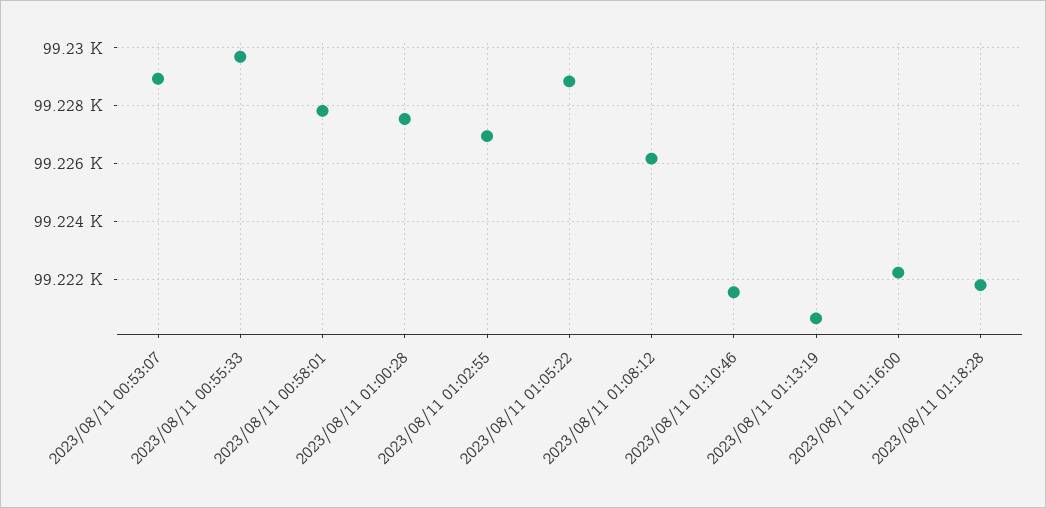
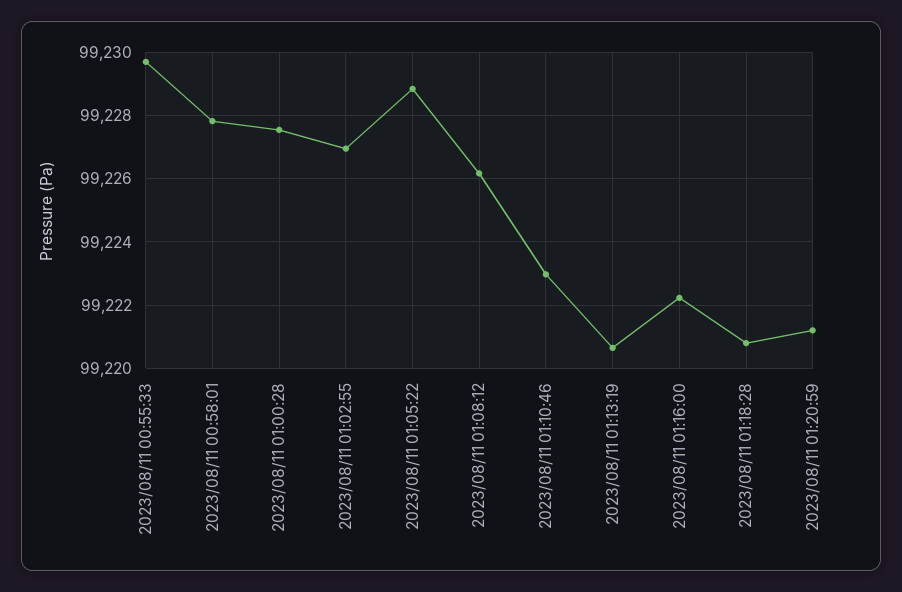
2023/08/11 00:53:07: 99229 -> none
2023/08/11 01:10:46: 99221.5 -> 99223
2023/08/11 01:18:28: 99221.75 -> 99220.8
2023/08/11 01:20:59: none -> 99221.2

